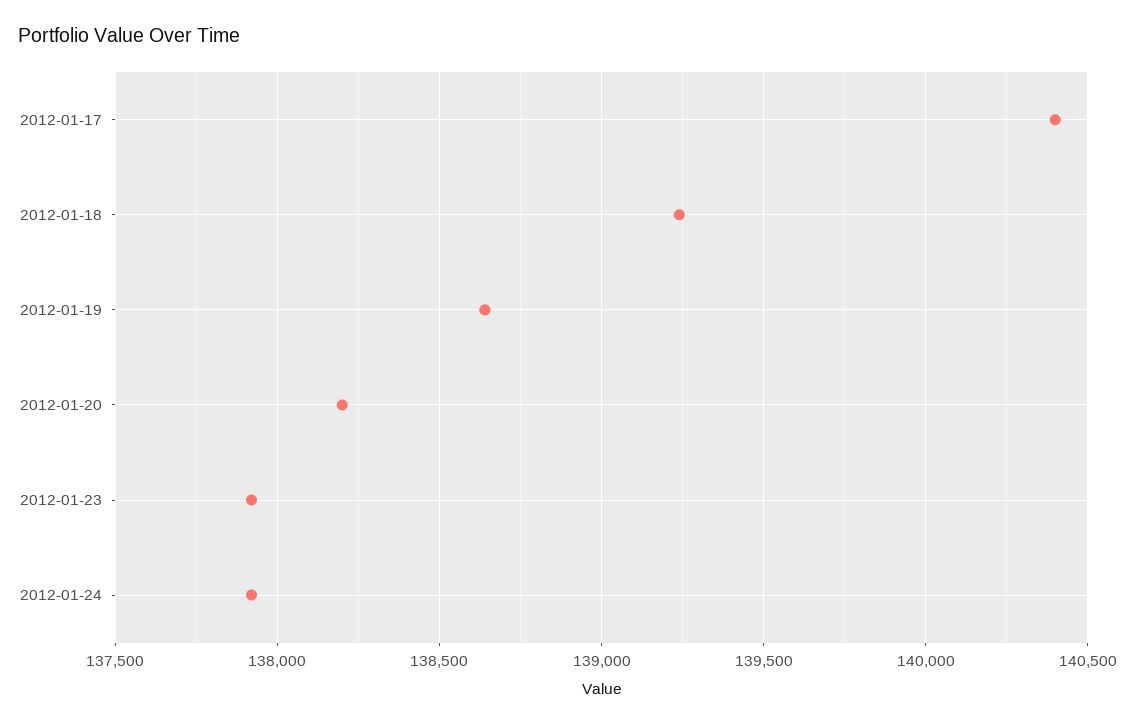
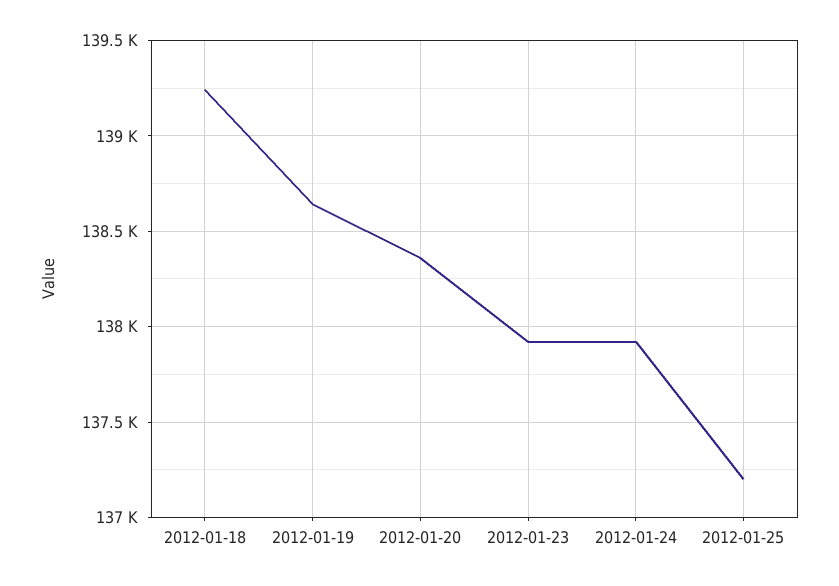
2012-01-17: 140400 -> none
2012-01-20: 138200 -> 138350
2012-01-25: none -> 137200

